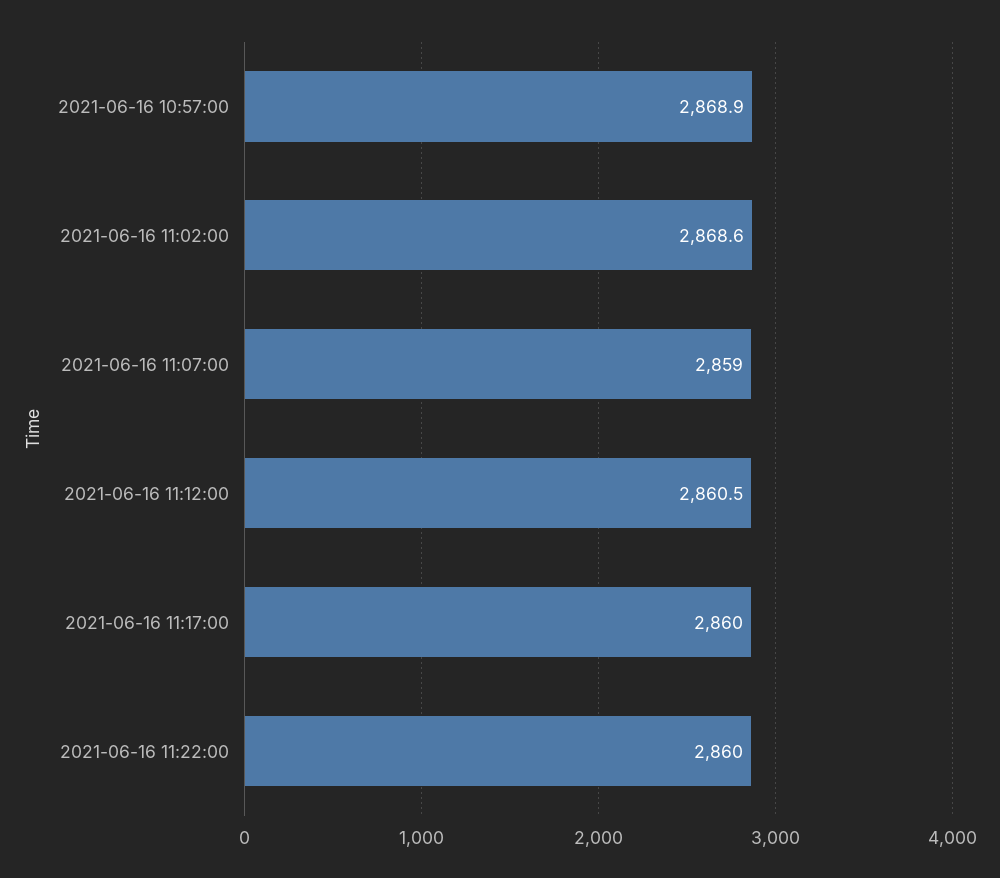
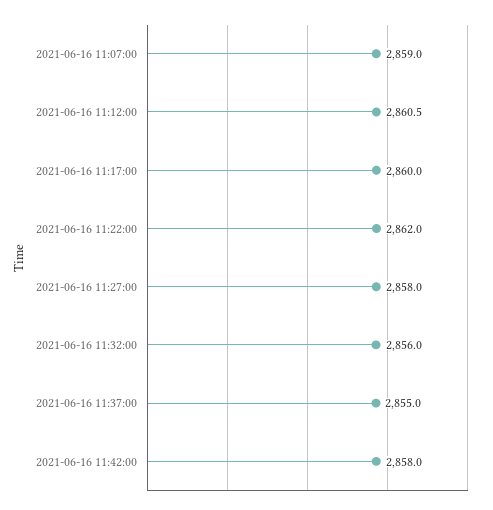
2021-06-16 10:57:00: 2868.9 -> none
2021-06-16 11:02:00: 2868.6 -> none
2021-06-16 11:22:00: 2860 -> 2862
2021-06-16 11:27:00: none -> 2858
2021-06-16 11:32:00: none -> 2856
2021-06-16 11:37:00: none -> 2855
2021-06-16 11:42:00: none -> 2858

